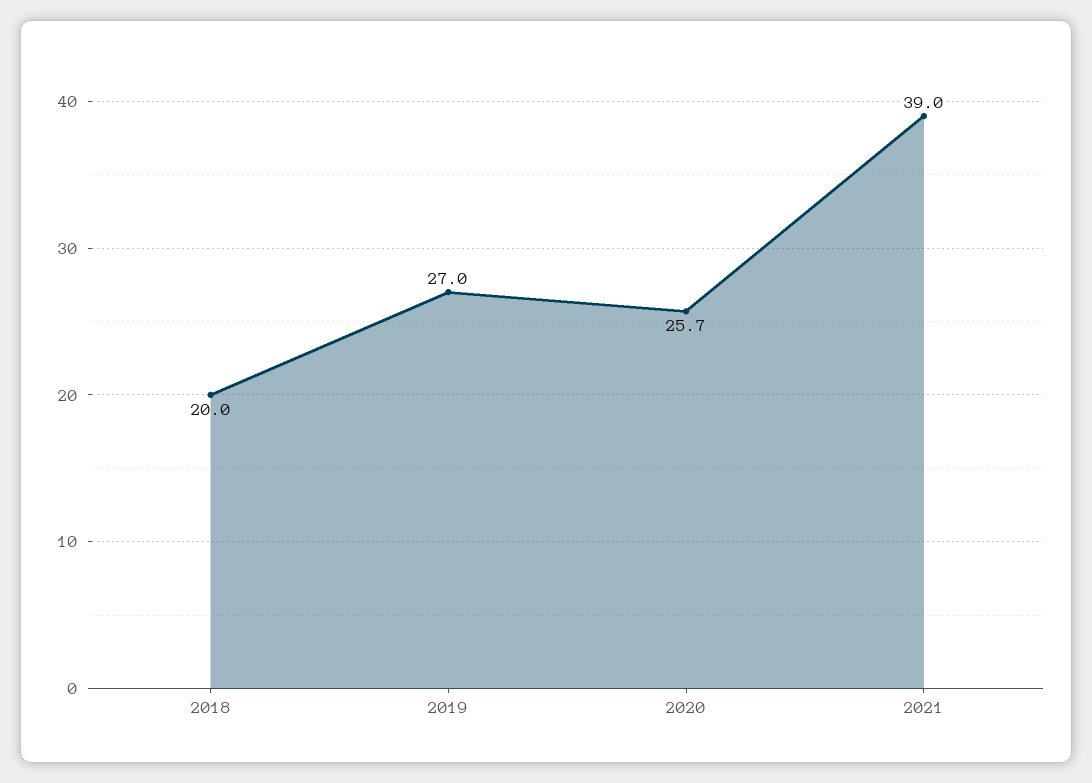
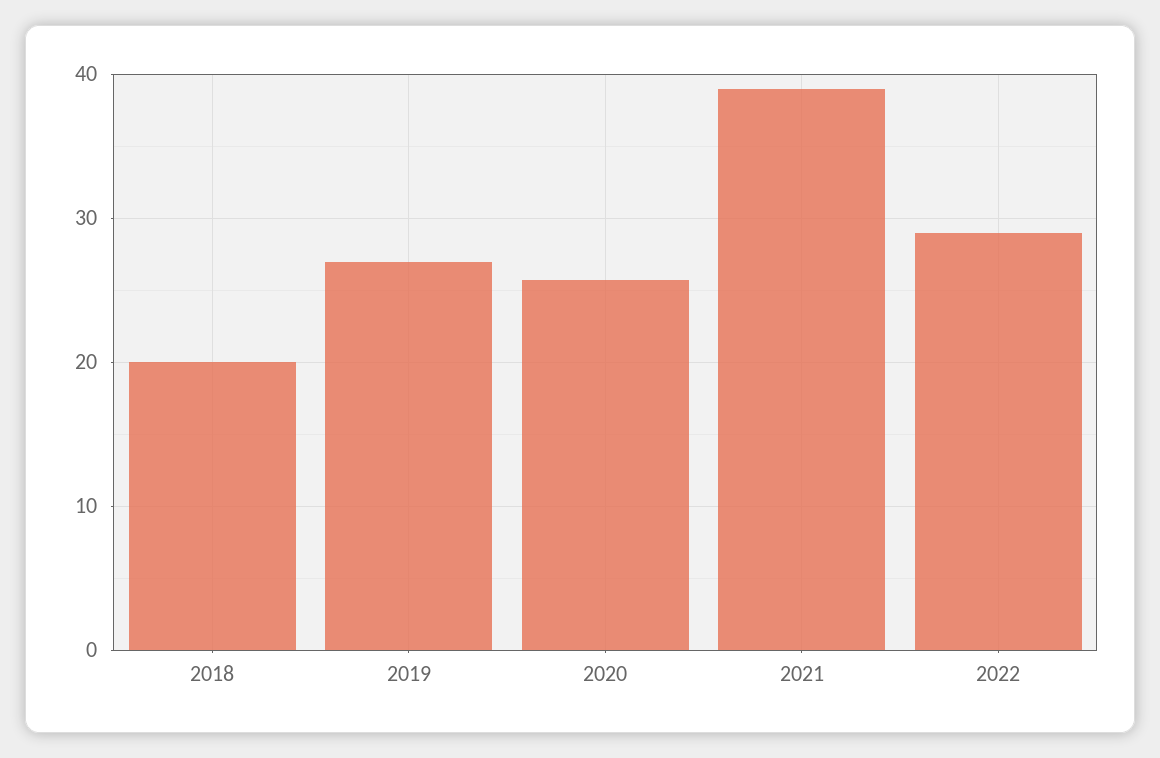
2022: none -> 29

